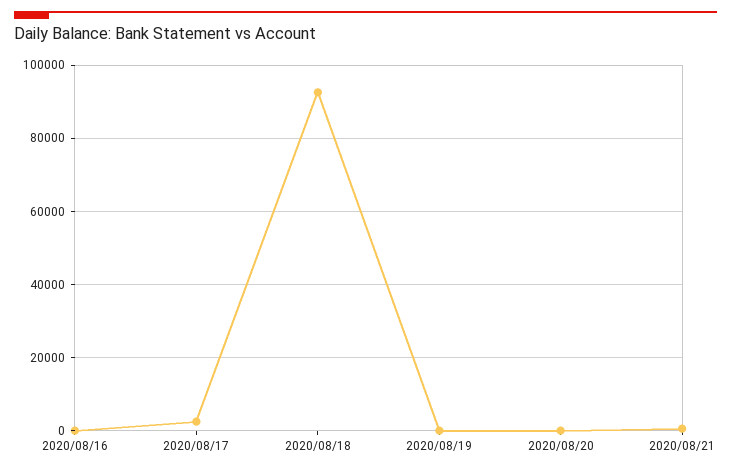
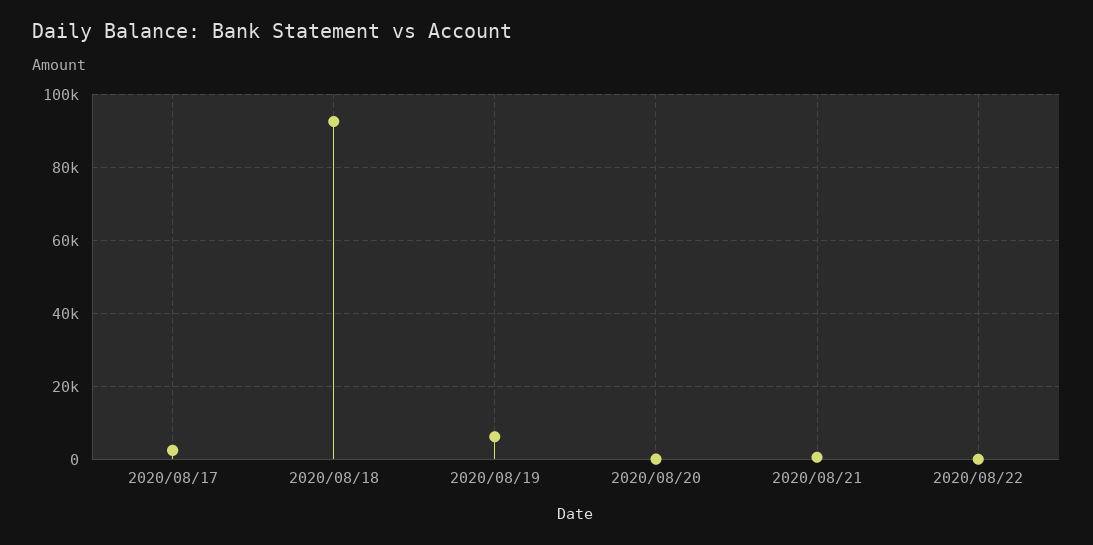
2020/08/16: 0 -> none
2020/08/19: 0 -> 6000
2020/08/22: none -> 0

